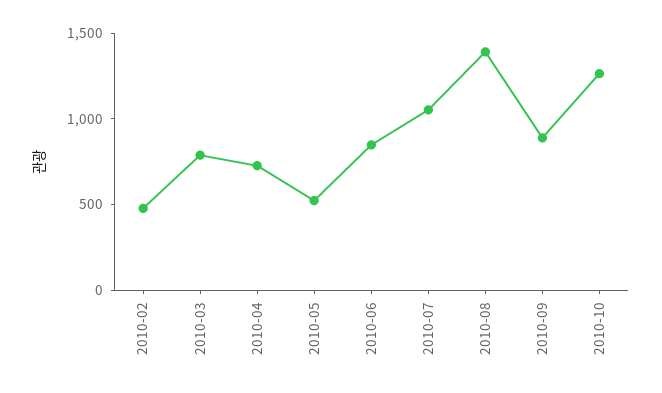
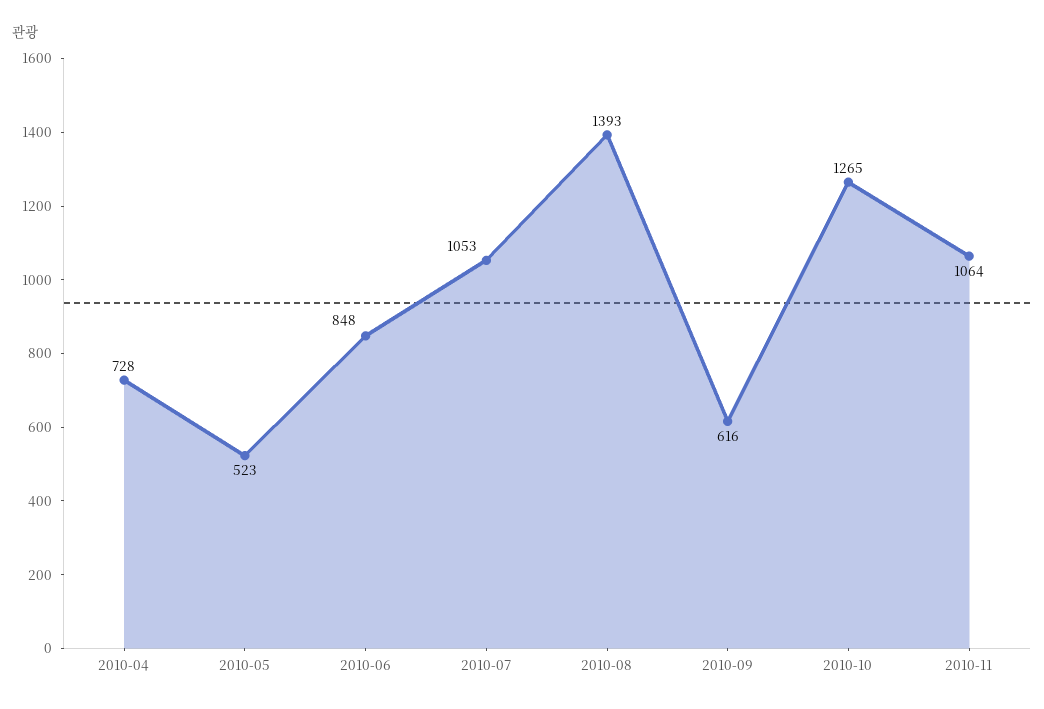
2010-02: 500 -> none
2010-03: 800 -> none
2010-09: 900 -> 616
2010-11: none -> 1064

